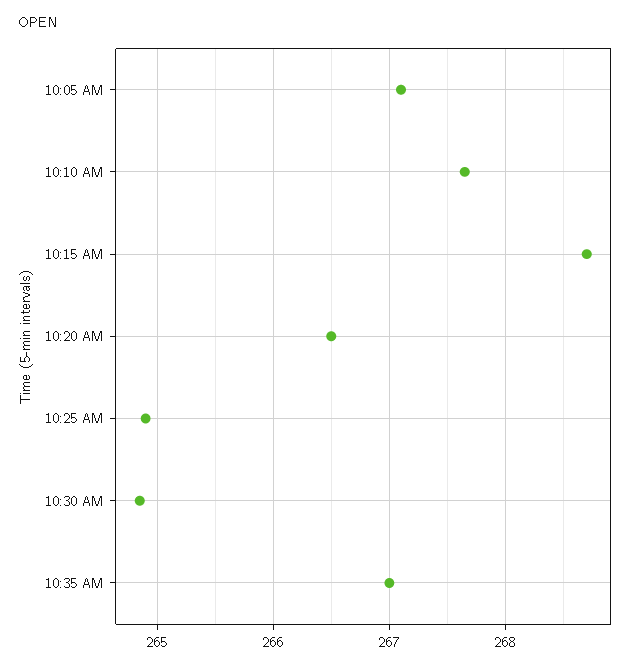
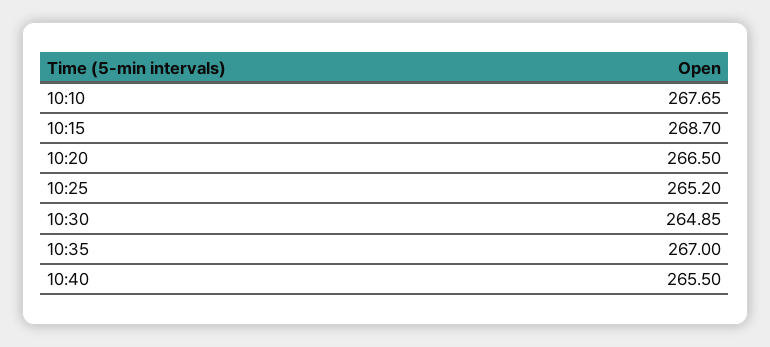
10:05 AM: 267.1 -> none
10:25 AM: 264.9 -> 265.2
10:40: none -> 265.5

